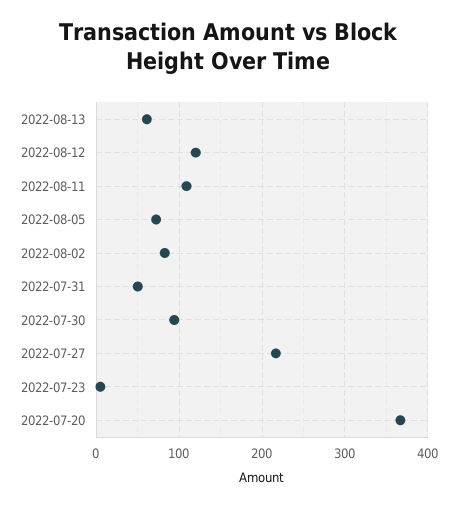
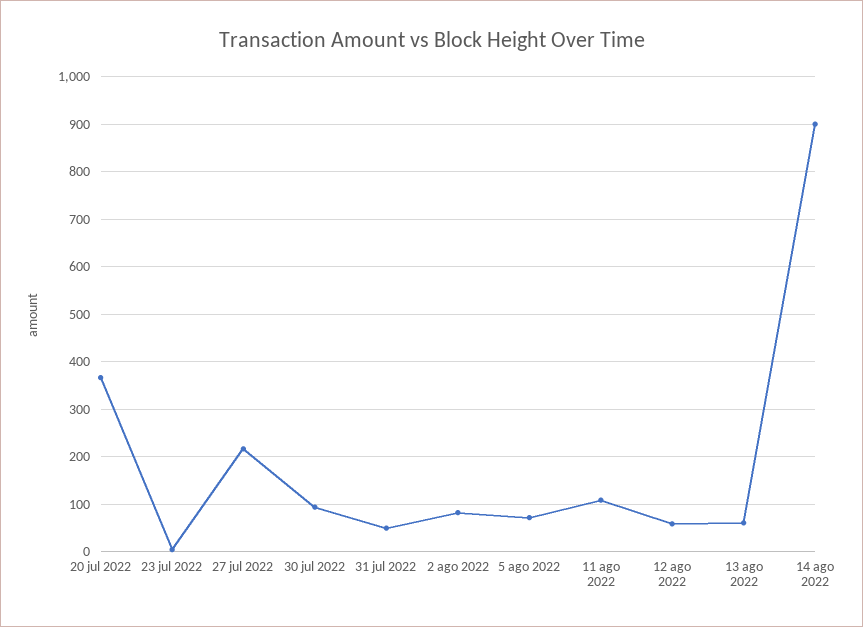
2022-08-12: 120 -> 60
14 ago 2022: none -> 900

